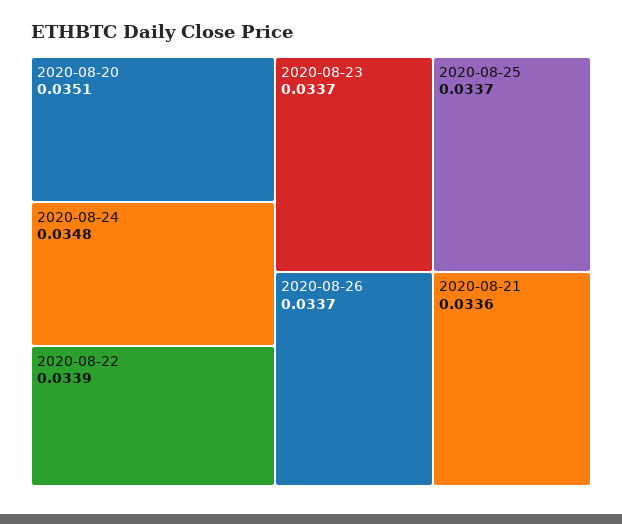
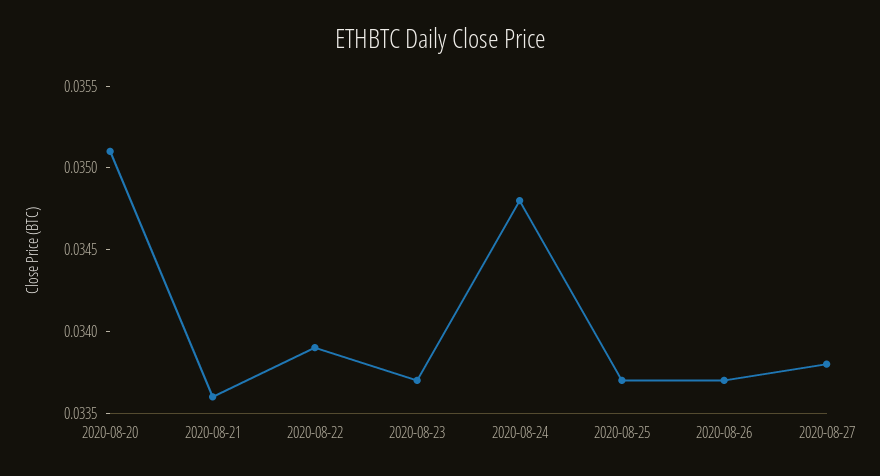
2020-08-27: none -> 0.0338

